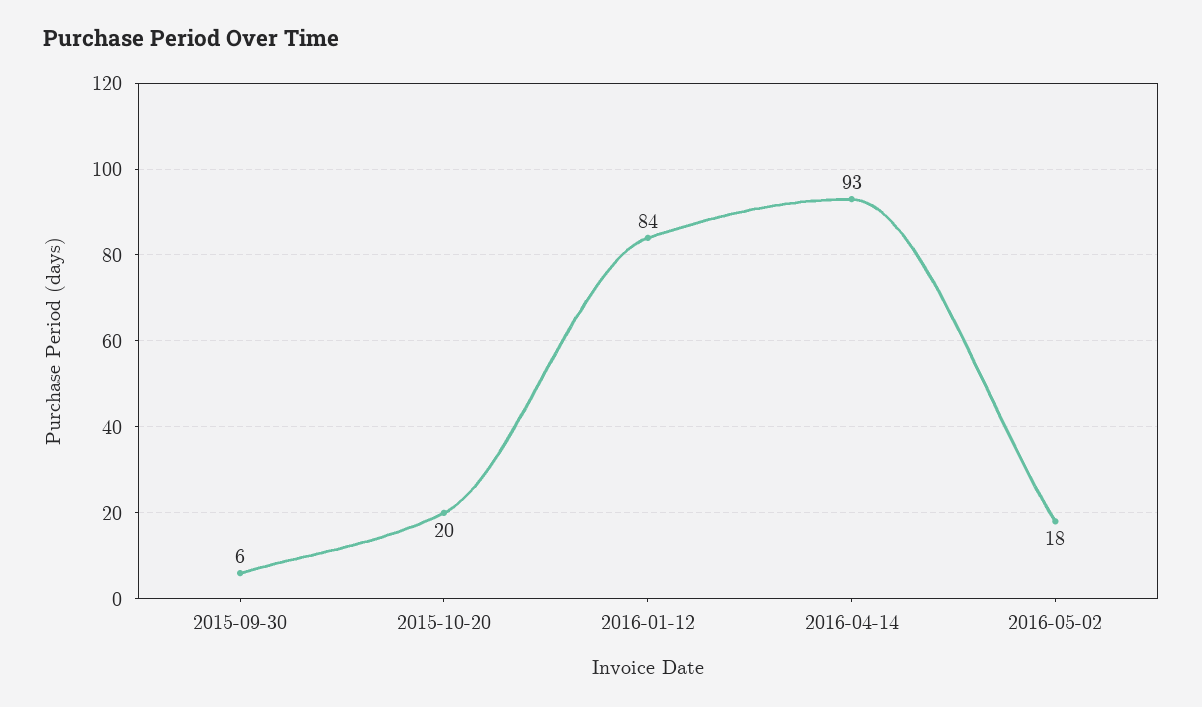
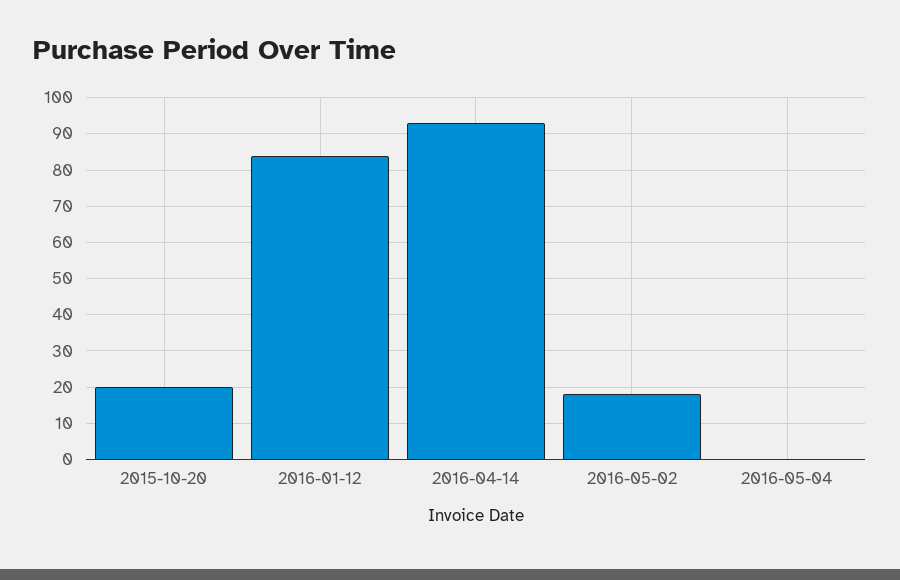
2015-09-30: 6 -> none
2016-05-04: none -> 0

